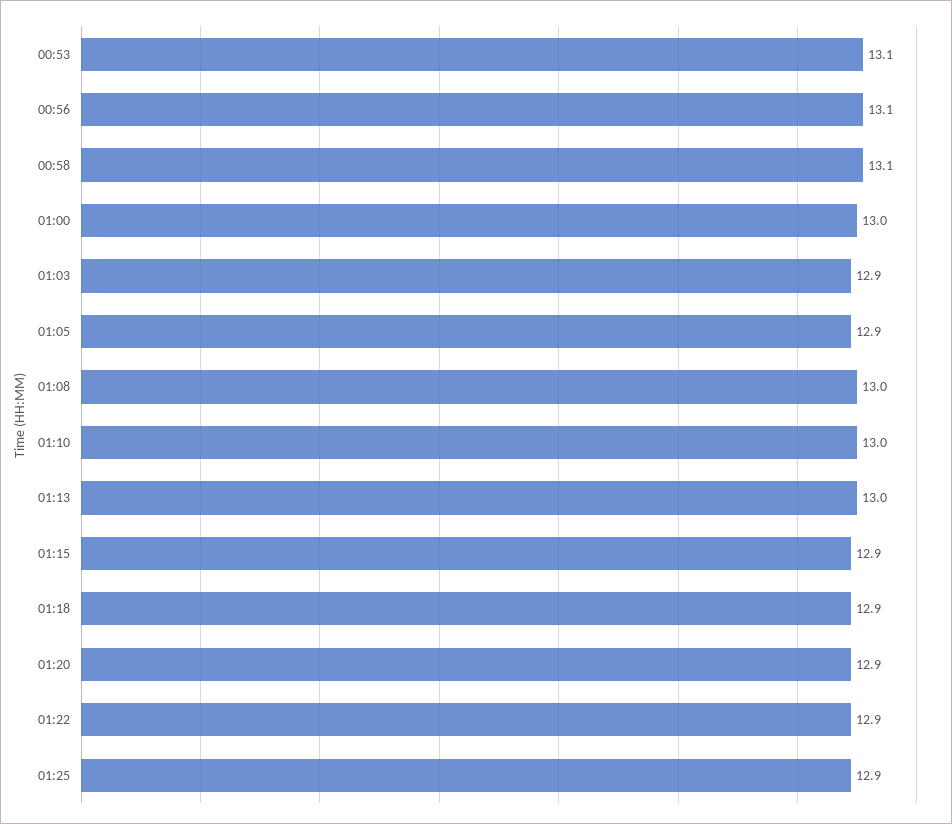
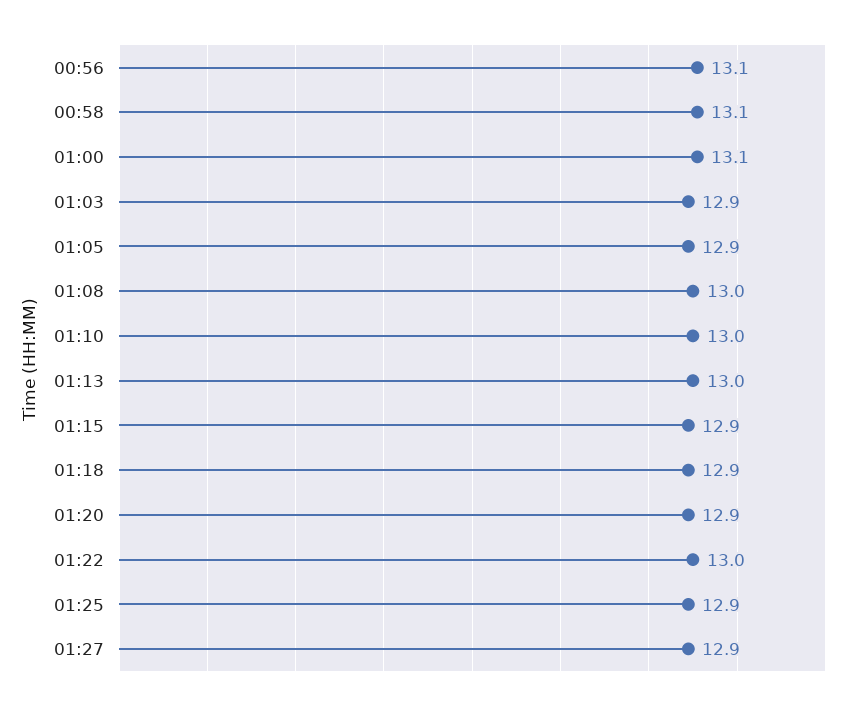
00:53: 13.1 -> none
01:00: 13 -> 13.1
01:22: 12.9 -> 13
01:27: none -> 12.9

